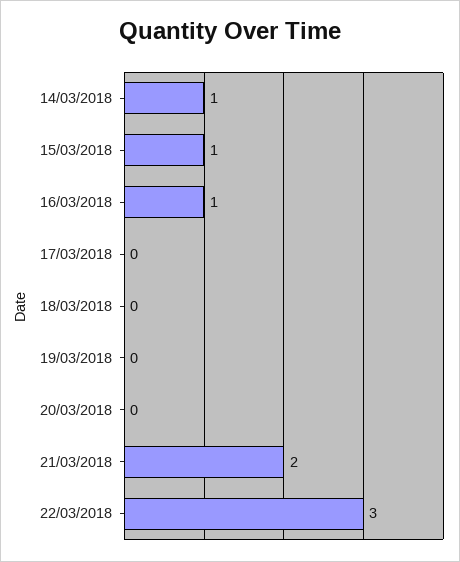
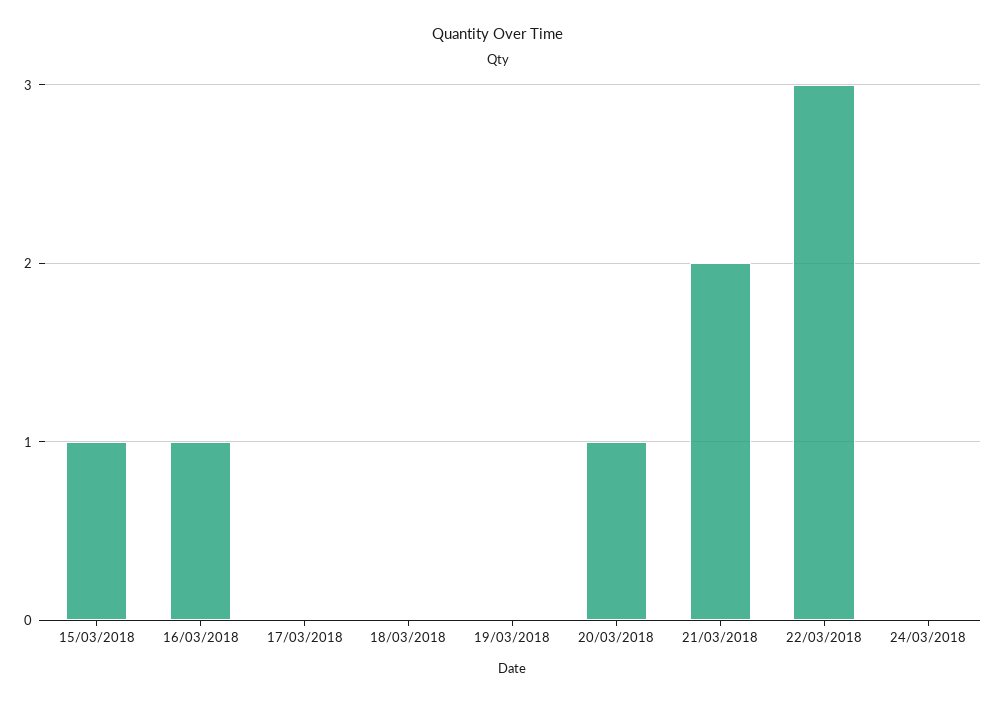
14/03/2018: 1 -> none
20/03/2018: 0 -> 1
24/03/2018: none -> 0

